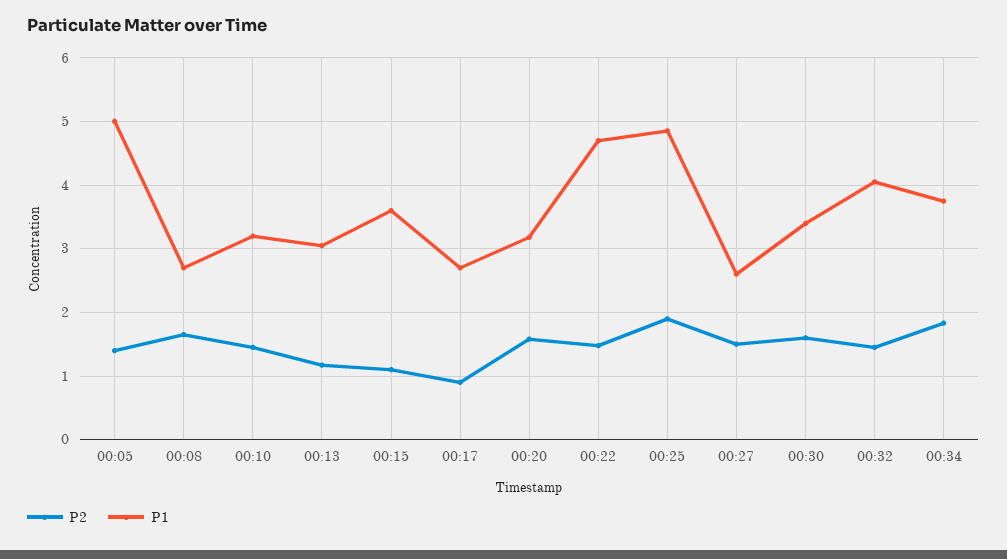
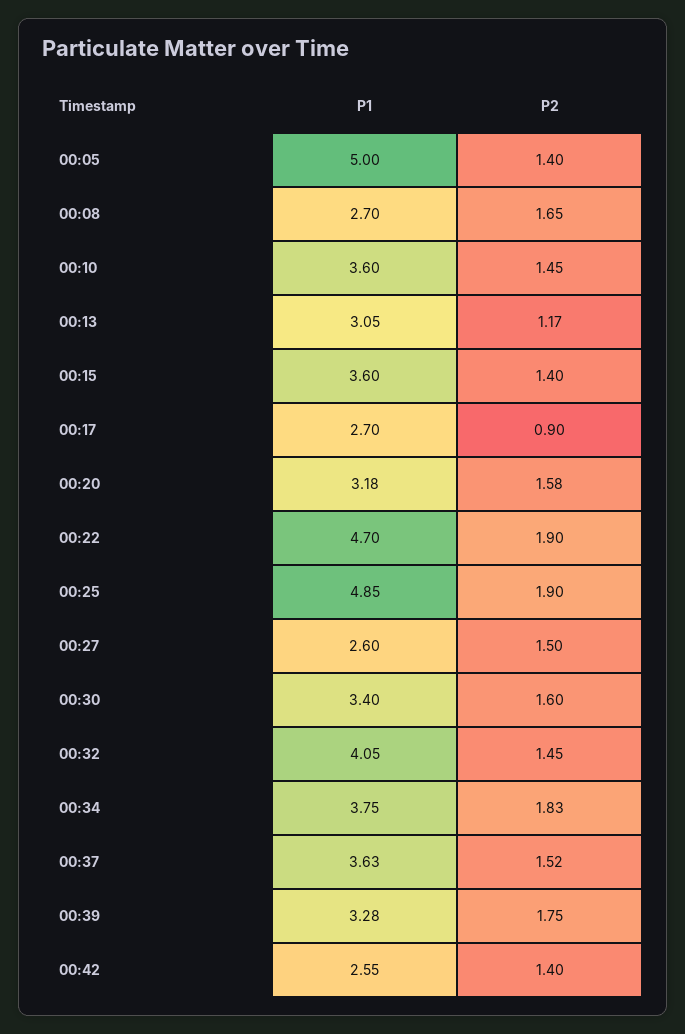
P1, 00:10: 3.2 -> 3.6
P2, 00:15: 1.1 -> 1.4
P2, 00:22: 1.5 -> 1.9
P1, 00:37: none -> 3.63
P2, 00:37: none -> 1.52
P1, 00:39: none -> 3.28
P2, 00:39: none -> 1.75
P1, 00:42: none -> 2.55
P2, 00:42: none -> 1.4

